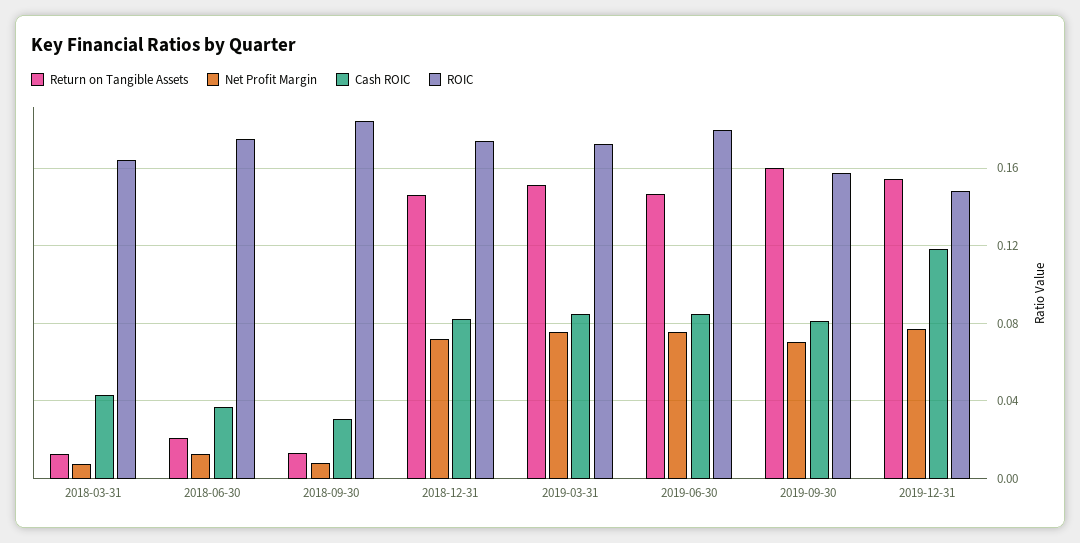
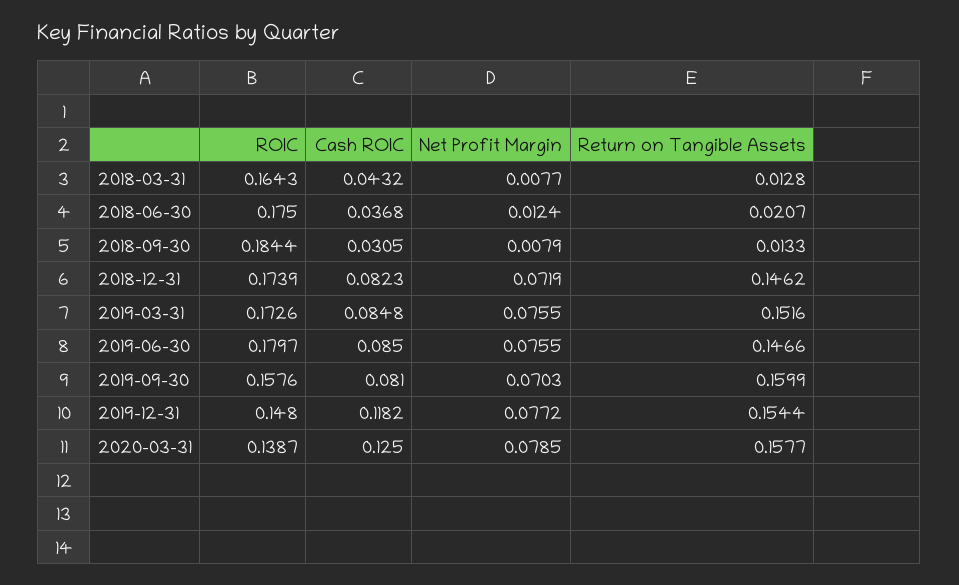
ROIC, 2020-03-31: none -> 0.1387
Cash ROIC, 2020-03-31: none -> 0.125
Net Profit Margin, 2020-03-31: none -> 0.0785
Return on Tangible Assets, 2020-03-31: none -> 0.1577

